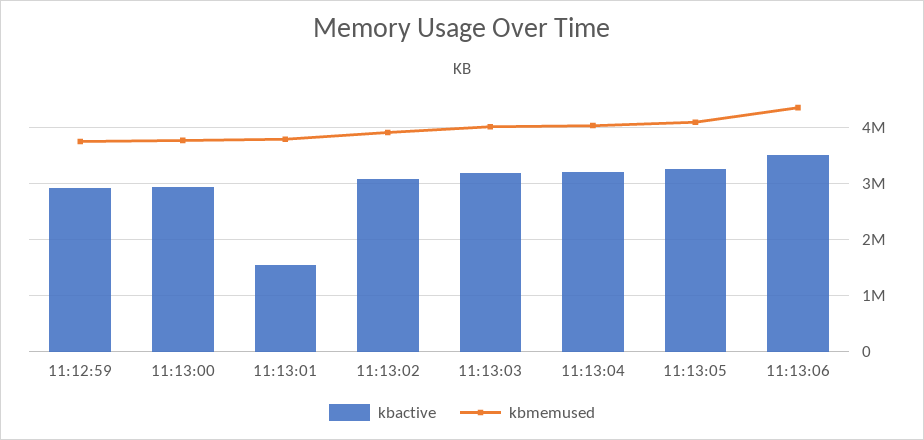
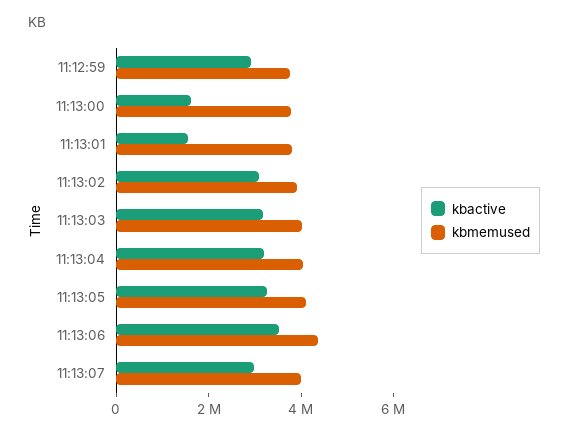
kbactive, 11:13:00: 3000000 -> 1500000
kbactive, 11:13:07: none -> 3000000
kbmemused, 11:13:07: none -> 4000000

